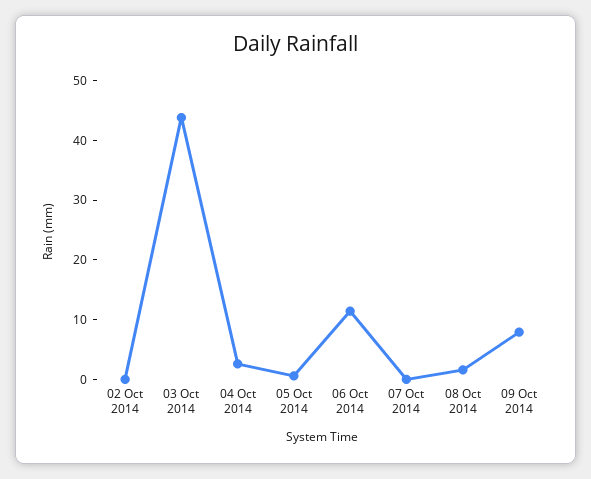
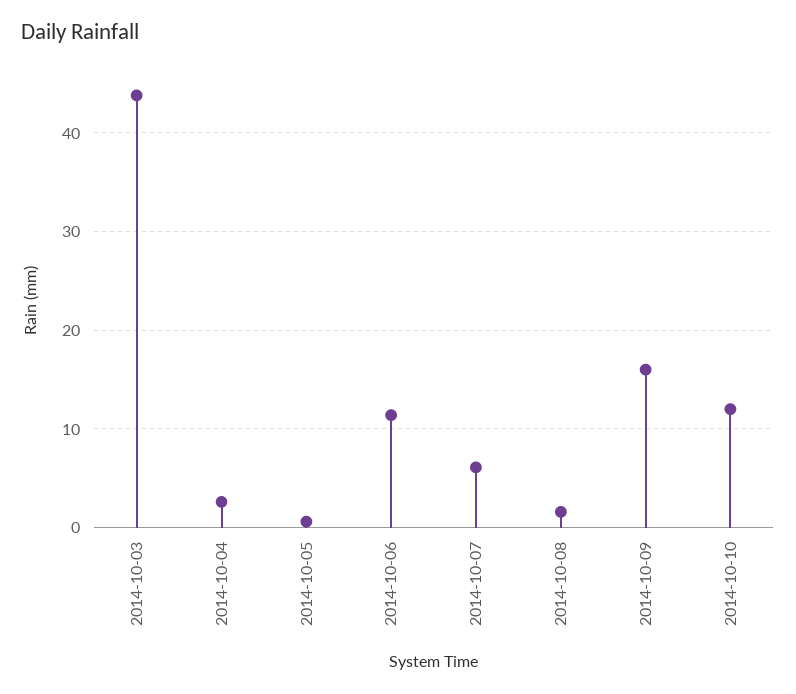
02 Oct 2014: 0 -> none
07 Oct 2014: 0 -> 6
09 Oct 2014: 8 -> 16
2014-10-10: none -> 12

